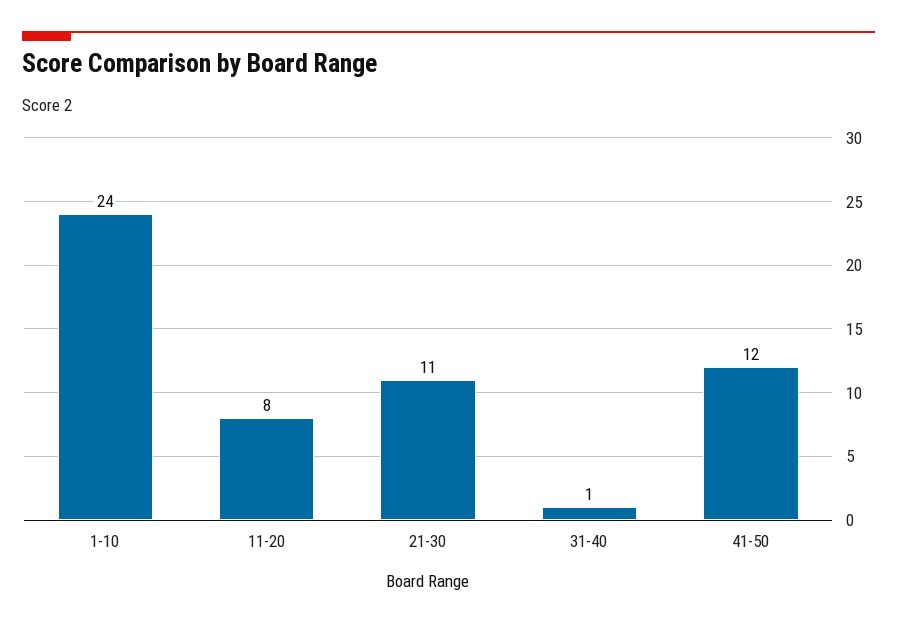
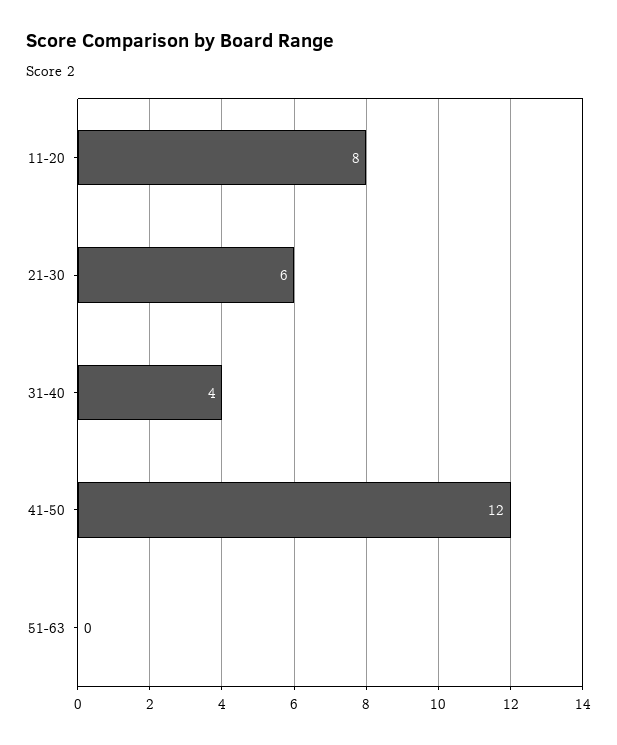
1-10: 24 -> none
21-30: 11 -> 6
31-40: 1 -> 4
51-63: none -> 0

